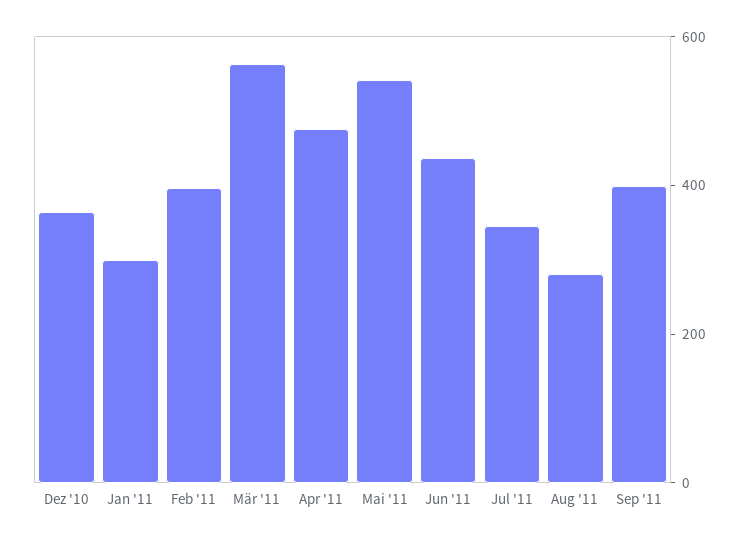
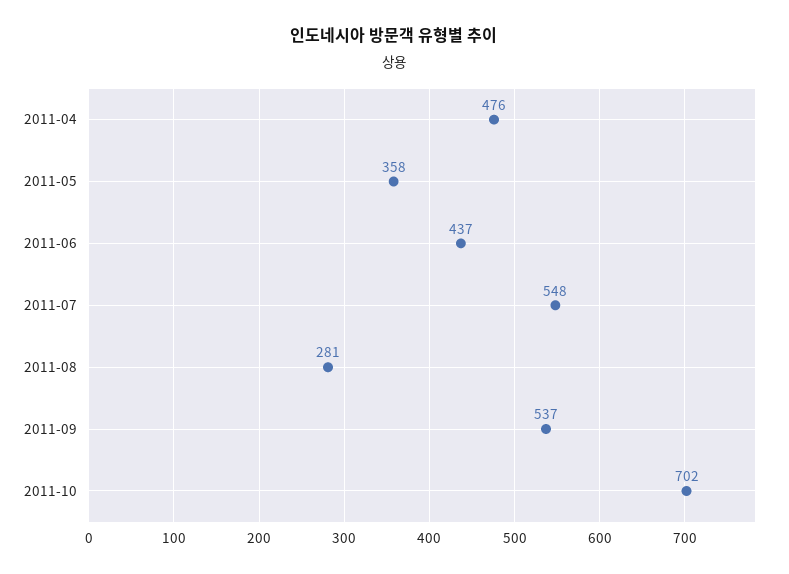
Dez '10: 350 -> none
Jan '11: 300 -> none
Feb '11: 400 -> none
Mär '11: 550 -> none
Mai '11: 550 -> 358
Jul '11: 350 -> 548
Sep '11: 400 -> 537
2011-10: none -> 702

